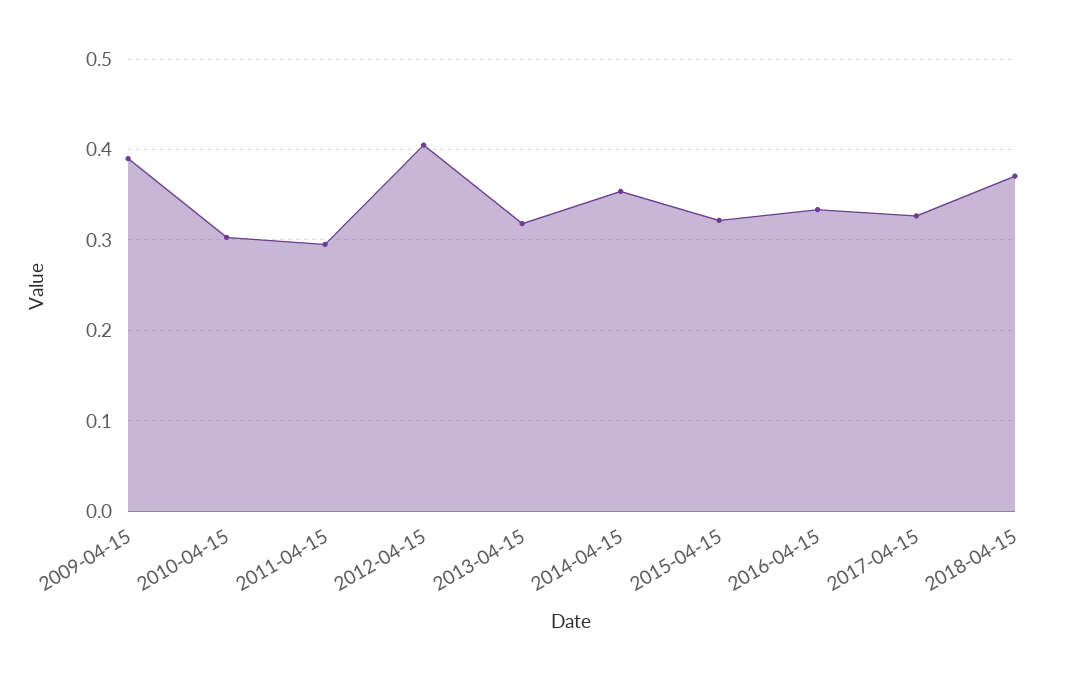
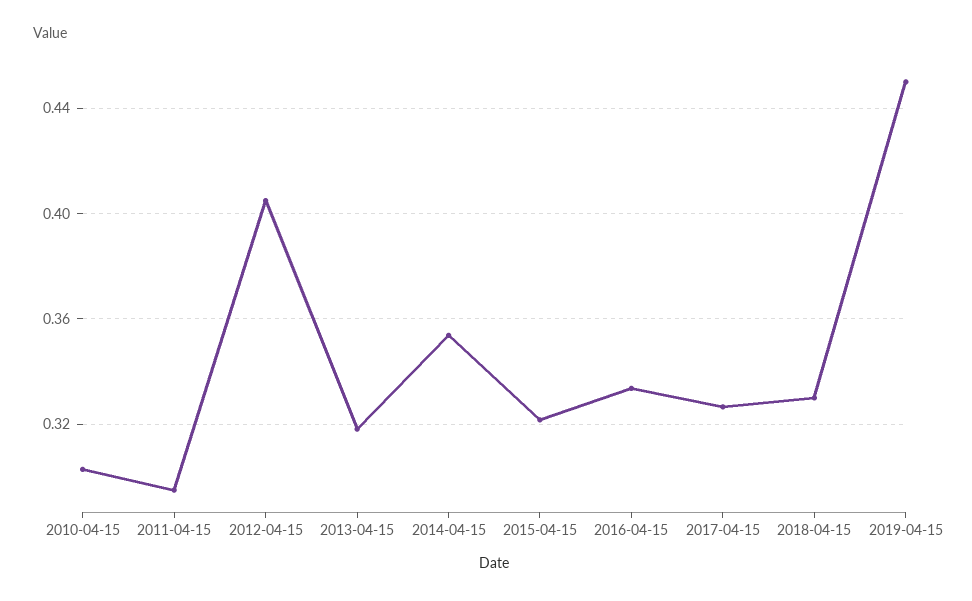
2009-04-15: 0.39 -> none
2018-04-15: 0.37 -> 0.33
2019-04-15: none -> 0.45

